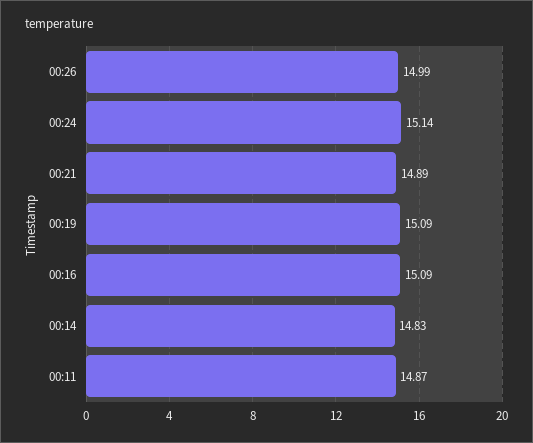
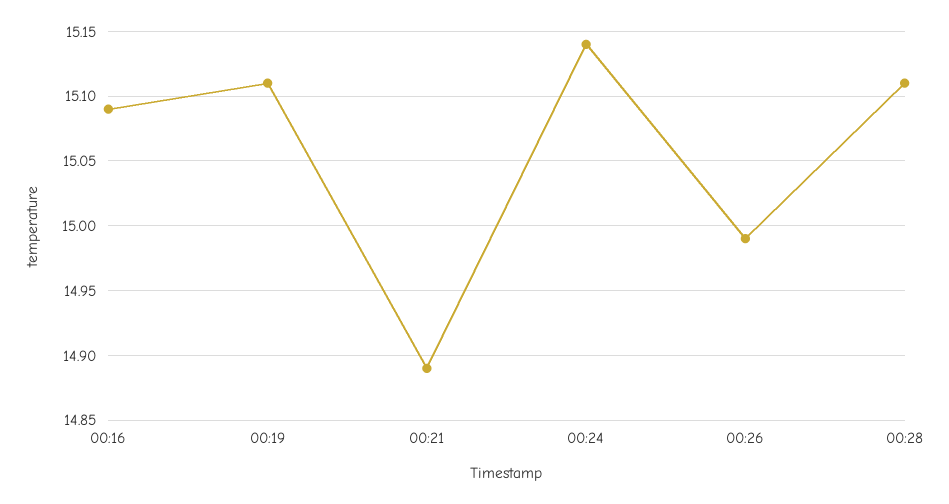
00:19: 15.09 -> 15.11
00:14: 14.83 -> none
00:11: 14.87 -> none
00:28: none -> 15.11

